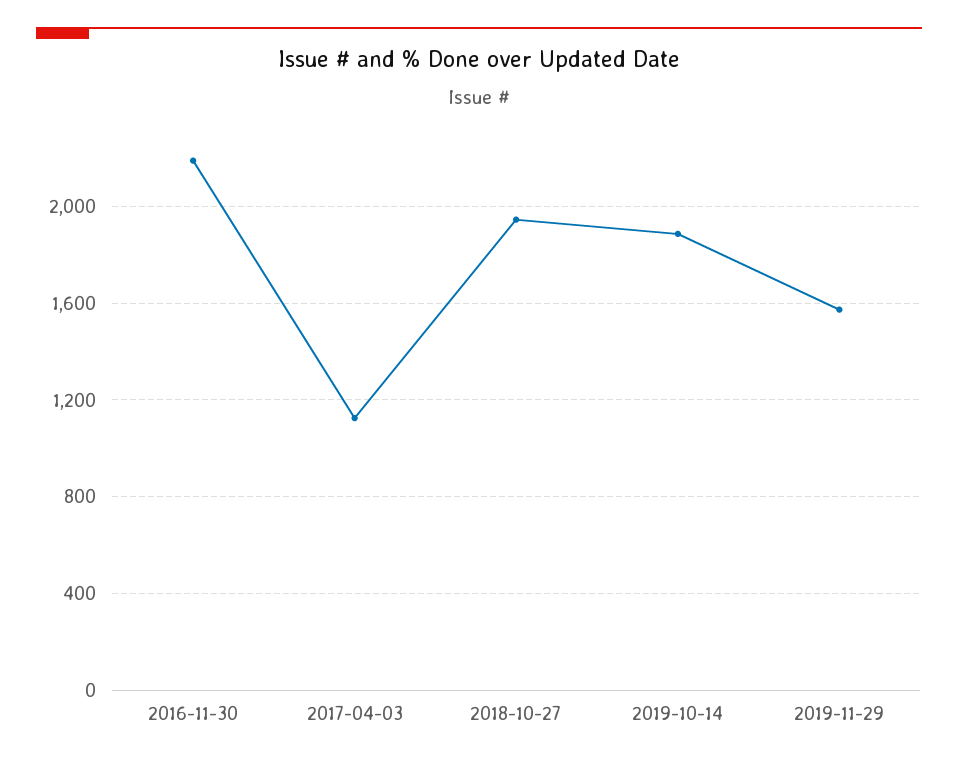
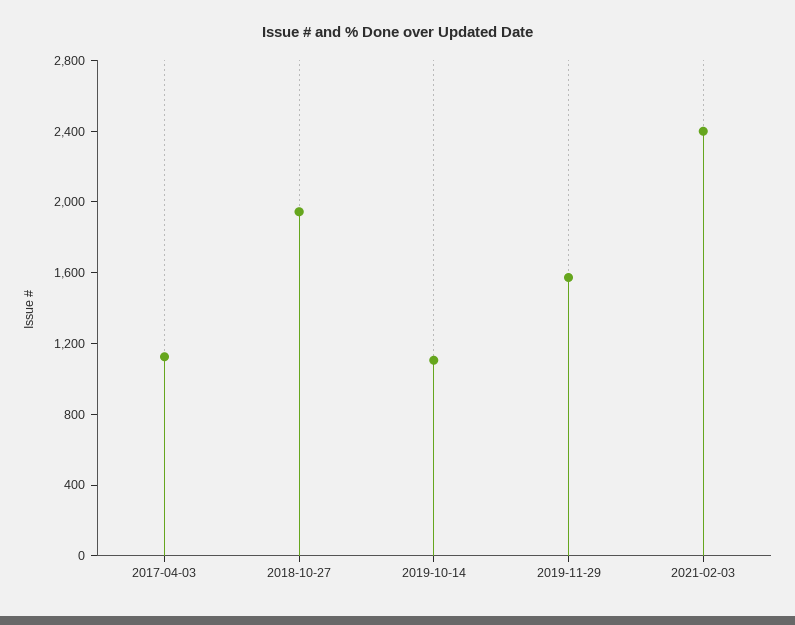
2016-11-30: 2200 -> none
2019-10-14: 1900 -> 1100
2021-02-03: none -> 2400

